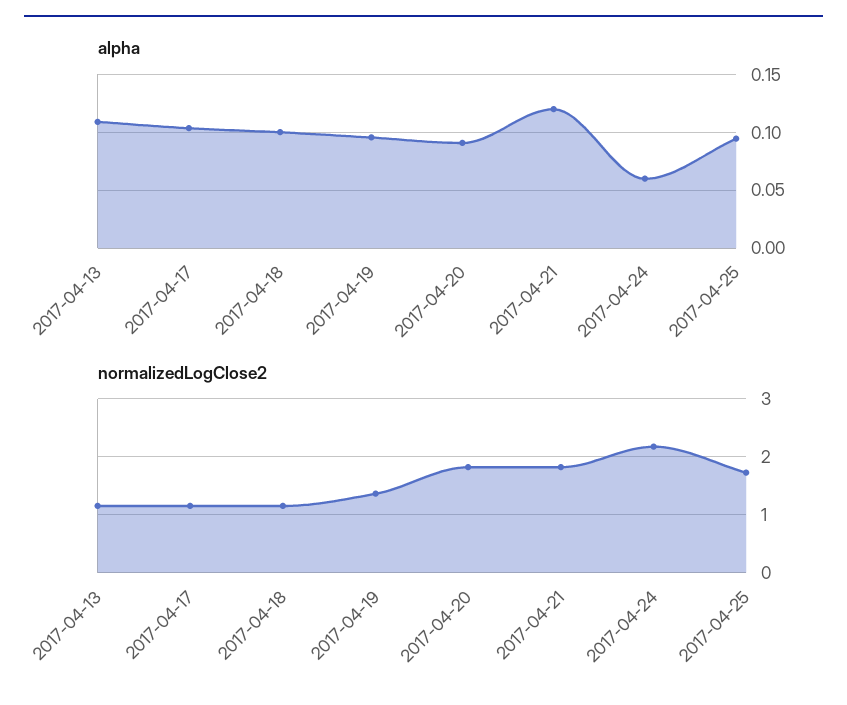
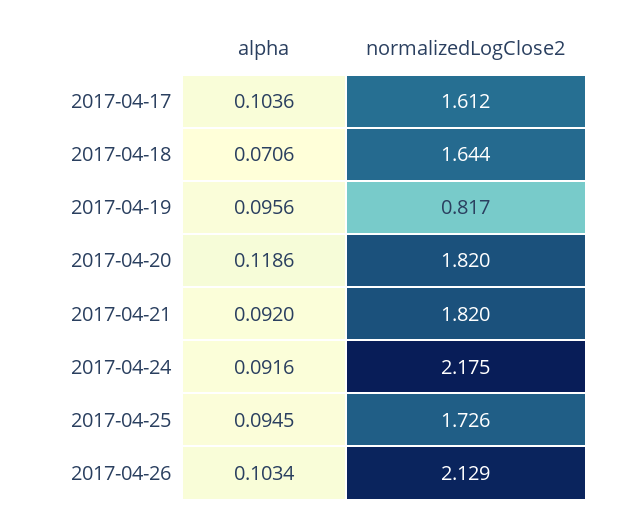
alpha, 2017-04-13: 0.11 -> none
alpha, 2017-04-18: 0.1 -> 0.0706
alpha, 2017-04-20: 0.09 -> 0.1186
alpha, 2017-04-21: 0.12 -> 0.092
alpha, 2017-04-24: 0.06 -> 0.0916
normalizedLogClose2, 2017-04-13: 1.2 -> none
normalizedLogClose2, 2017-04-17: 1.2 -> 1.612
normalizedLogClose2, 2017-04-18: 1.2 -> 1.644
normalizedLogClose2, 2017-04-19: 1.4 -> 0.817
alpha, 2017-04-26: none -> 0.1034
normalizedLogClose2, 2017-04-26: none -> 2.129

